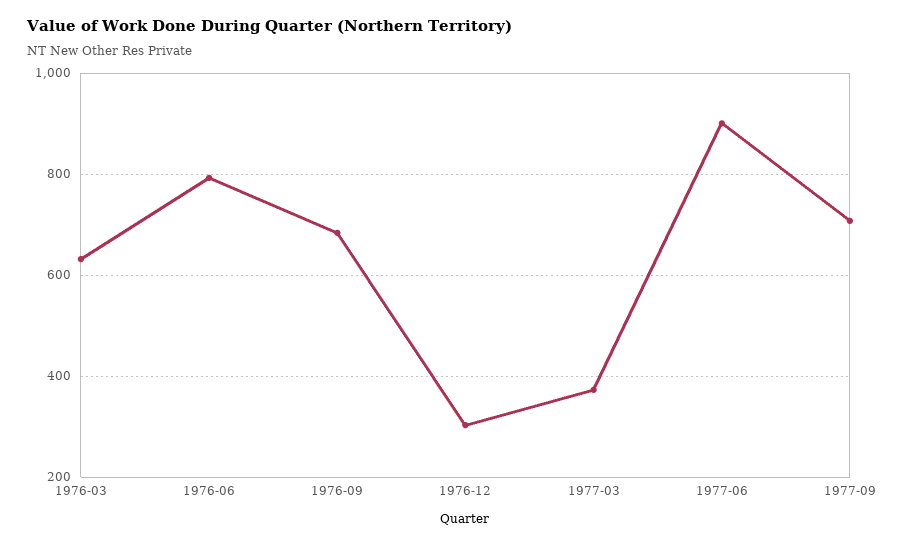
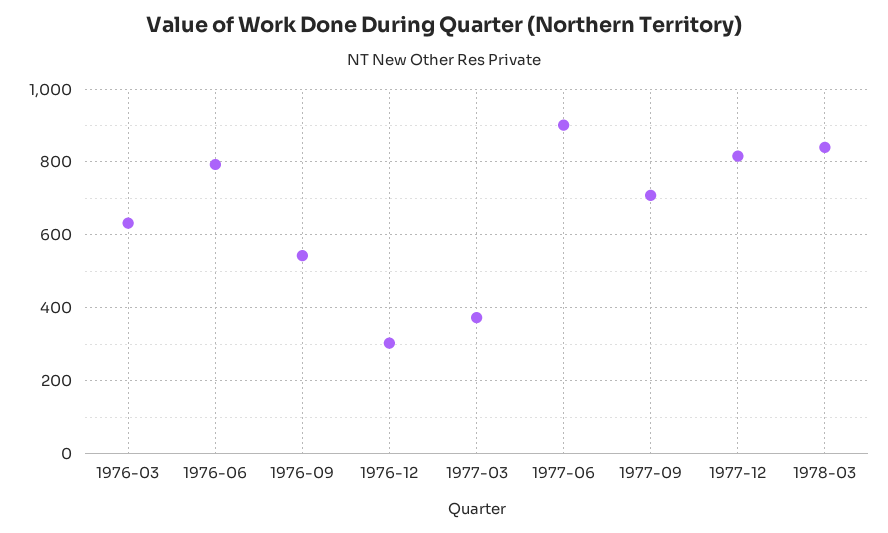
1976-09: 680 -> 540
1977-12: none -> 820
1978-03: none -> 840

